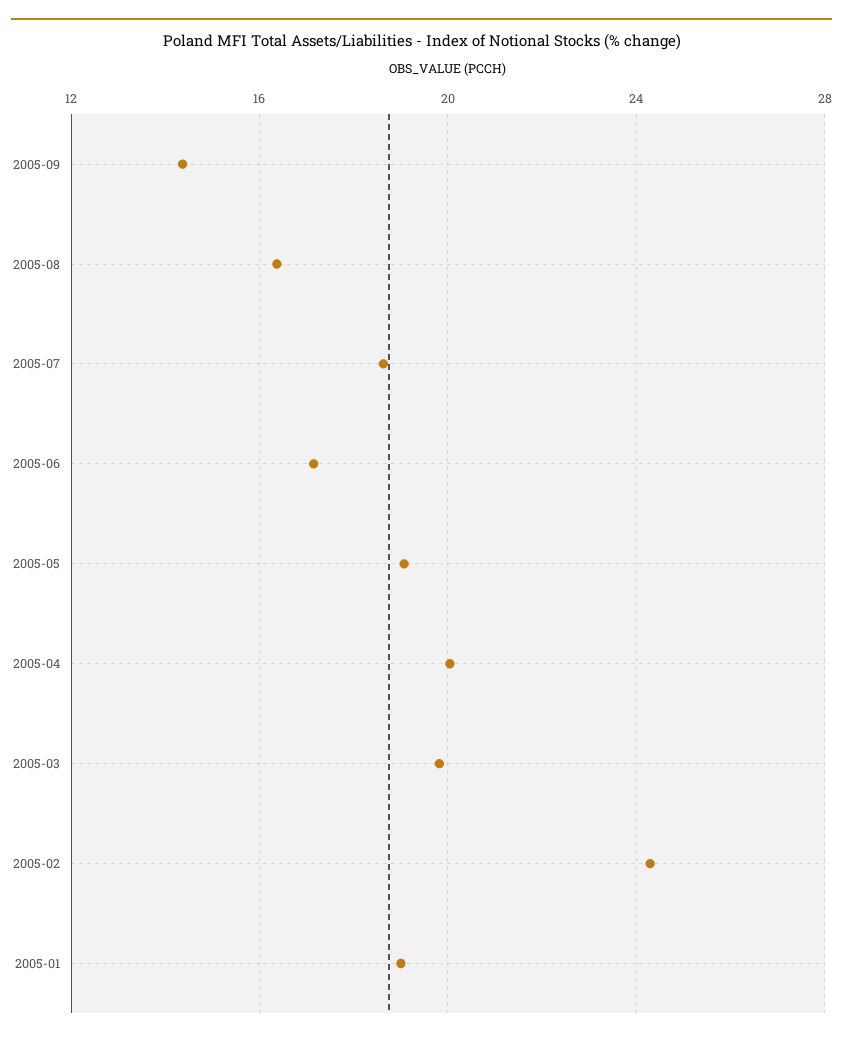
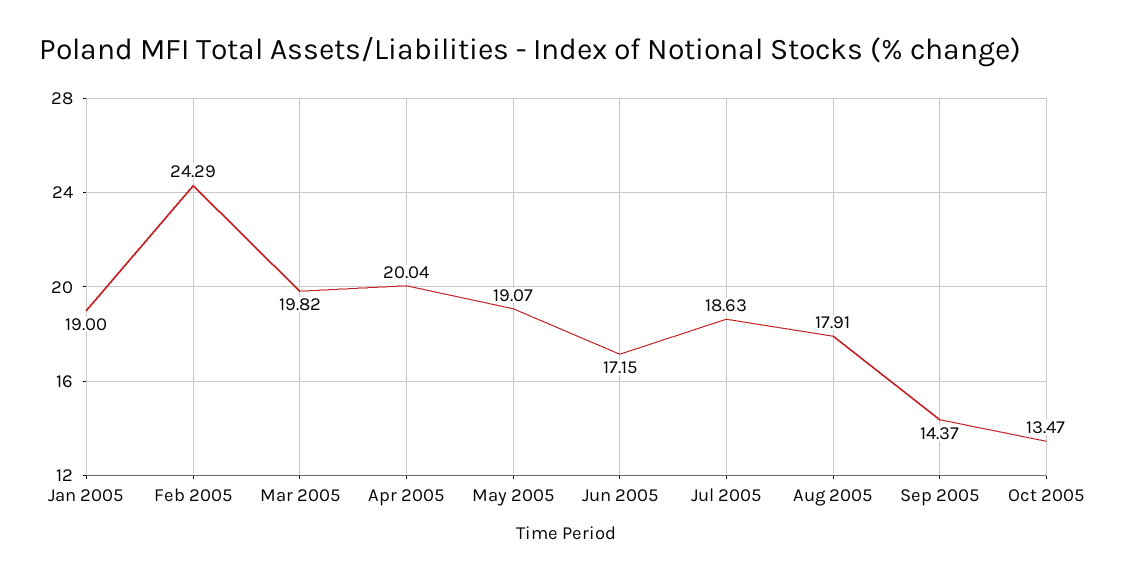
2005-08: 16.5 -> 17.91
Oct 2005: none -> 13.47

